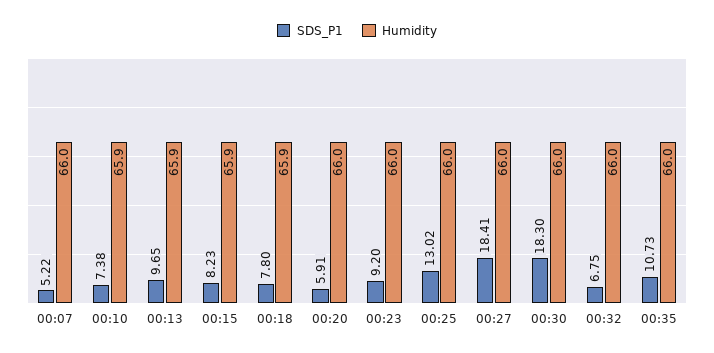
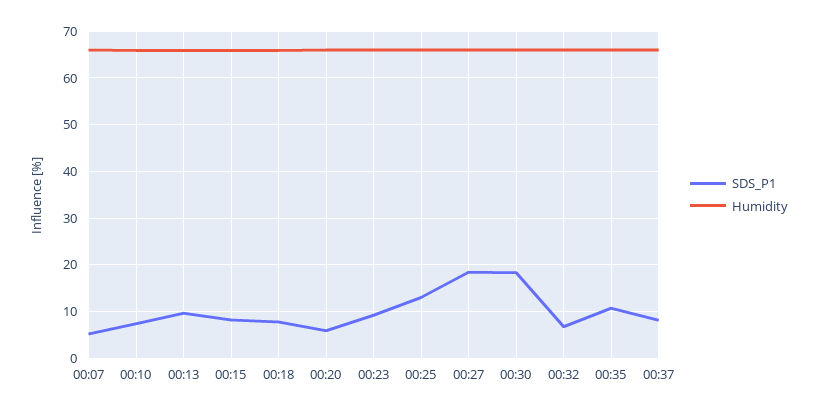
SDS_P1, 00:37: none -> 8
Humidity, 00:37: none -> 66

